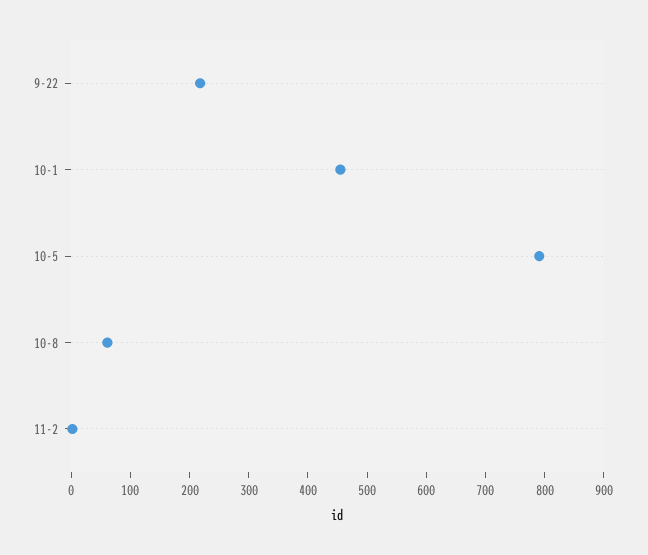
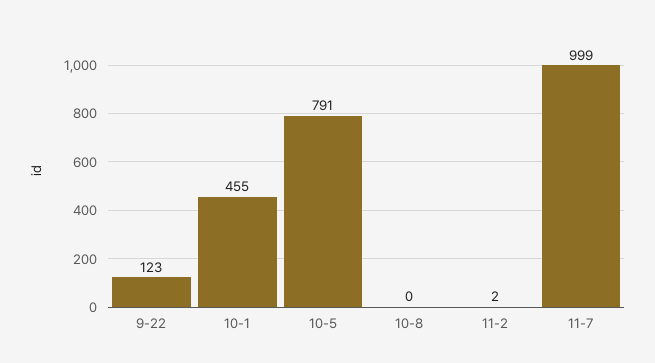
9-22: 220 -> 123
10-8: 60 -> 0
11-7: none -> 999

